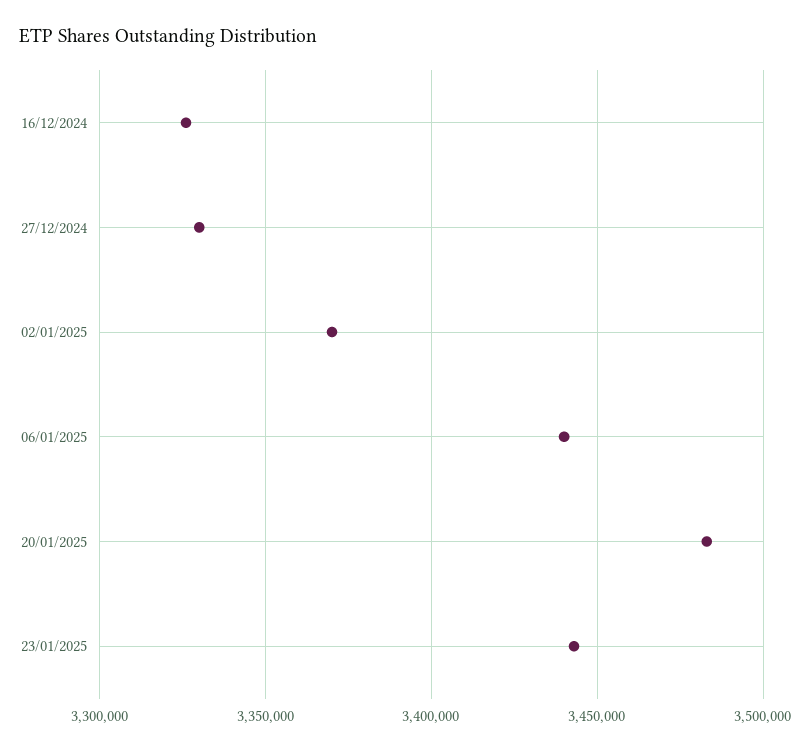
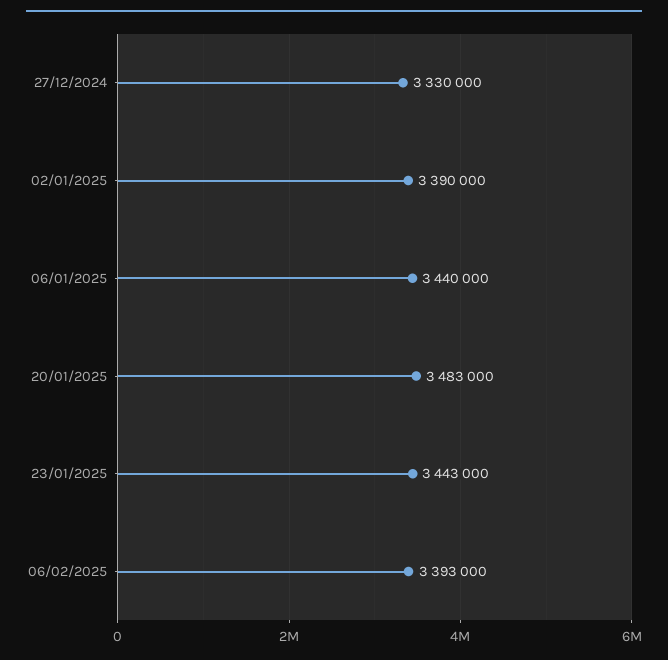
16/12/2024: 3325000 -> none
02/01/2025: 3370000 -> 3390000
06/02/2025: none -> 3393000

